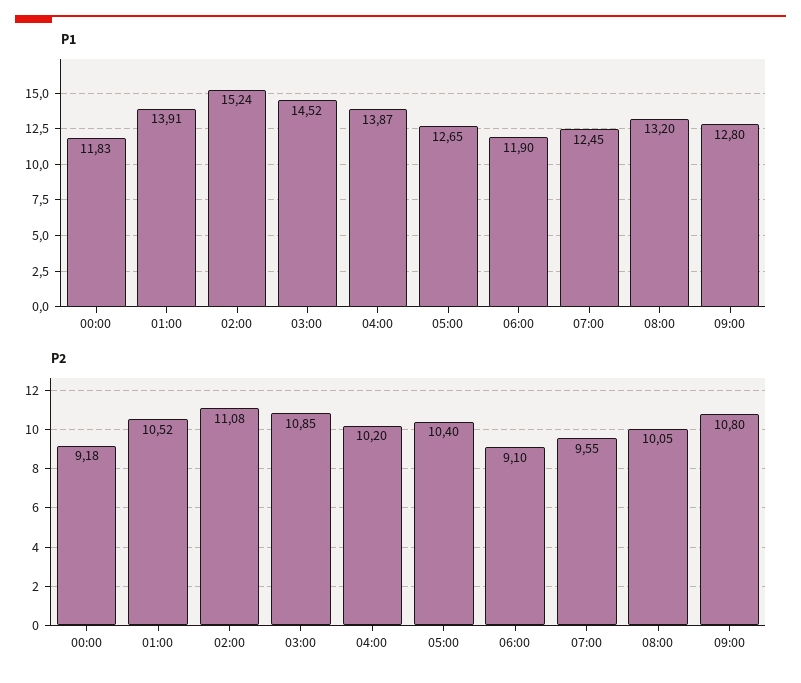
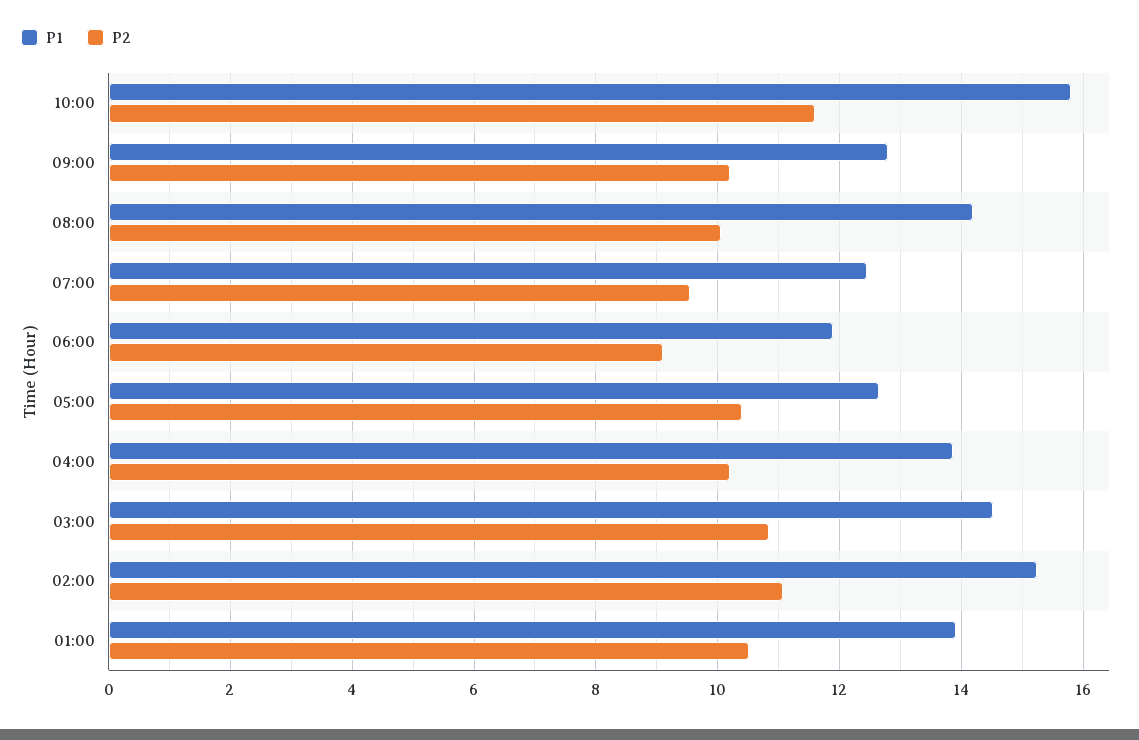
P1, 00:00: 11.83 -> none
P1, 08:00: 13.2 -> 14.2
P2, 00:00: 9.18 -> none
P2, 09:00: 10.8 -> 10.2
P1, 10:00: none -> 15.8
P2, 10:00: none -> 11.6

